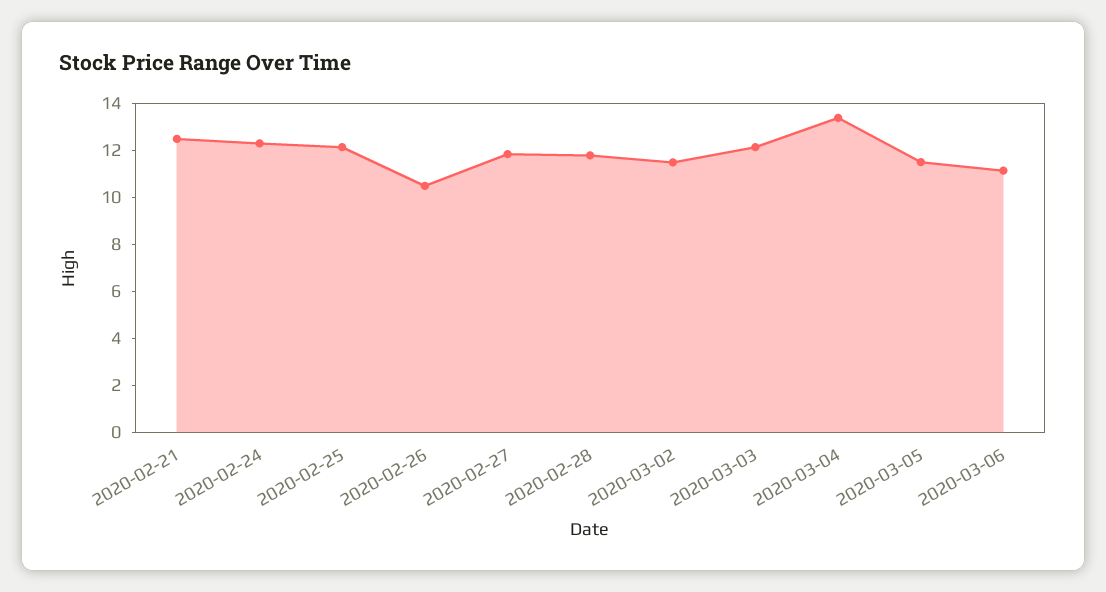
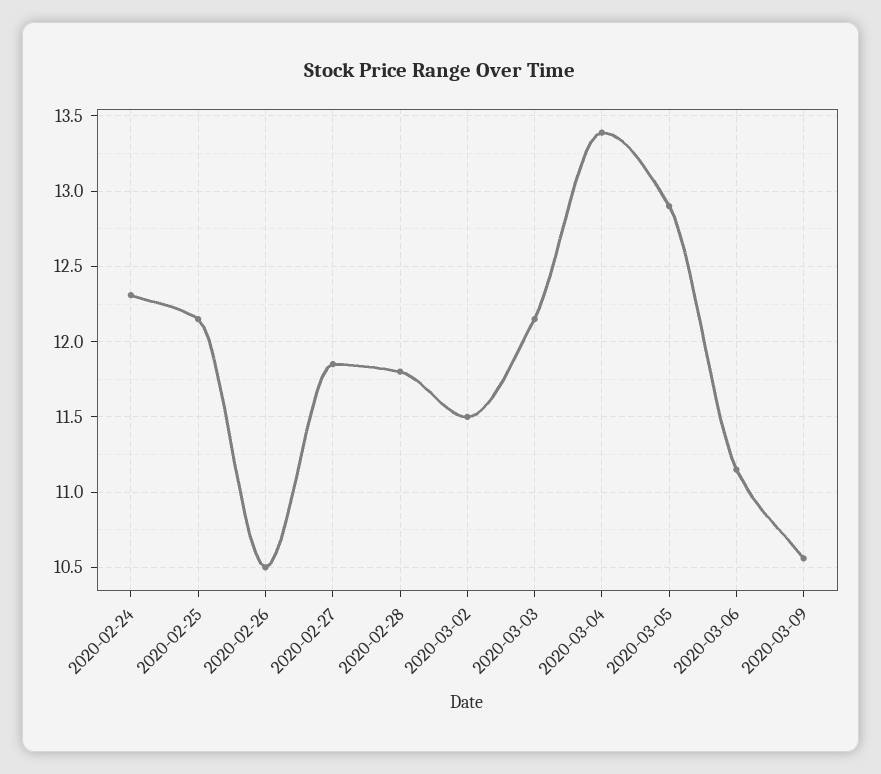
2020-02-21: 12.5 -> none
2020-03-05: 11.5 -> 12.9
2020-03-09: none -> 10.55

